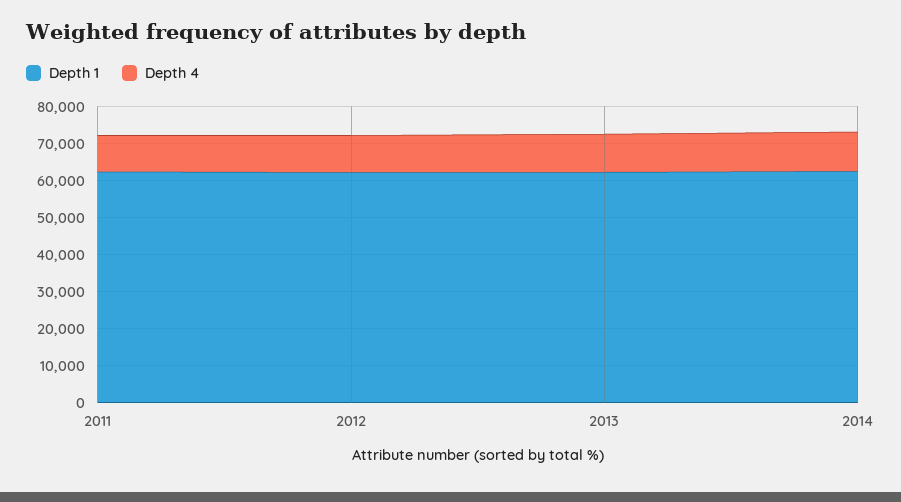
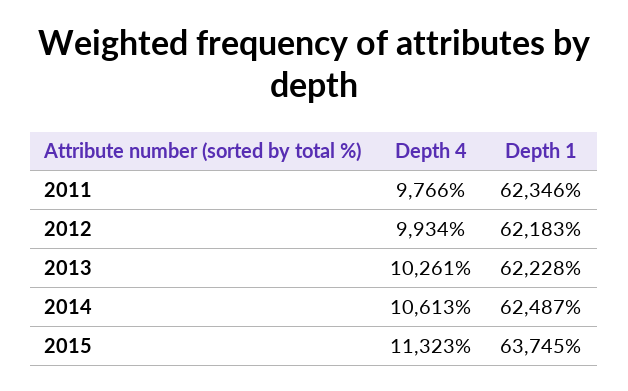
Depth 4, 2015: none -> 11323
Depth 1, 2015: none -> 63745

